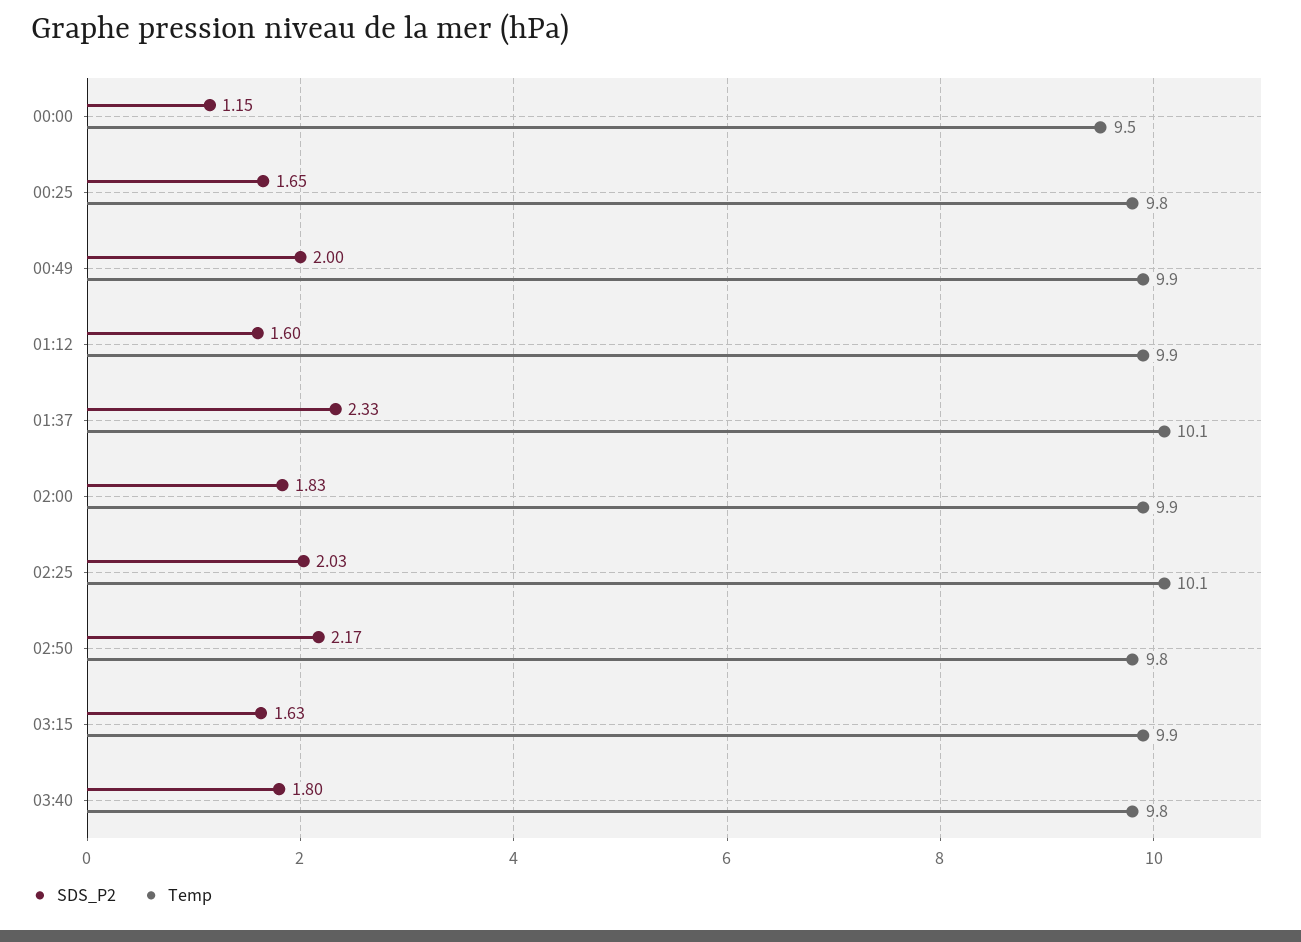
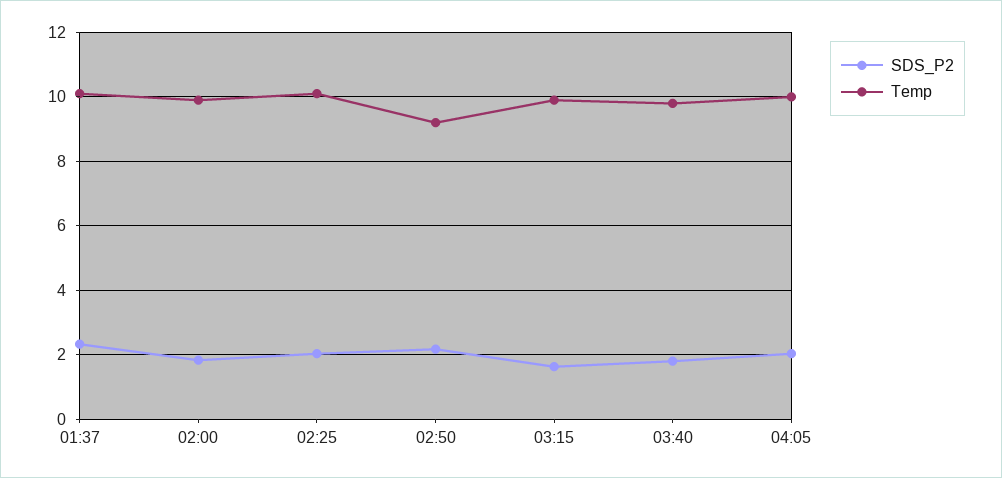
SDS_P2, 00:00: 1.15 -> none
Temp, 00:00: 9.5 -> none
SDS_P2, 00:25: 1.65 -> none
Temp, 00:25: 9.8 -> none
SDS_P2, 00:49: 2 -> none
Temp, 00:49: 9.9 -> none
SDS_P2, 01:12: 1.6 -> none
Temp, 01:12: 9.9 -> none
Temp, 02:50: 9.8 -> 9.2
SDS_P2, 04:05: none -> 2
Temp, 04:05: none -> 10

